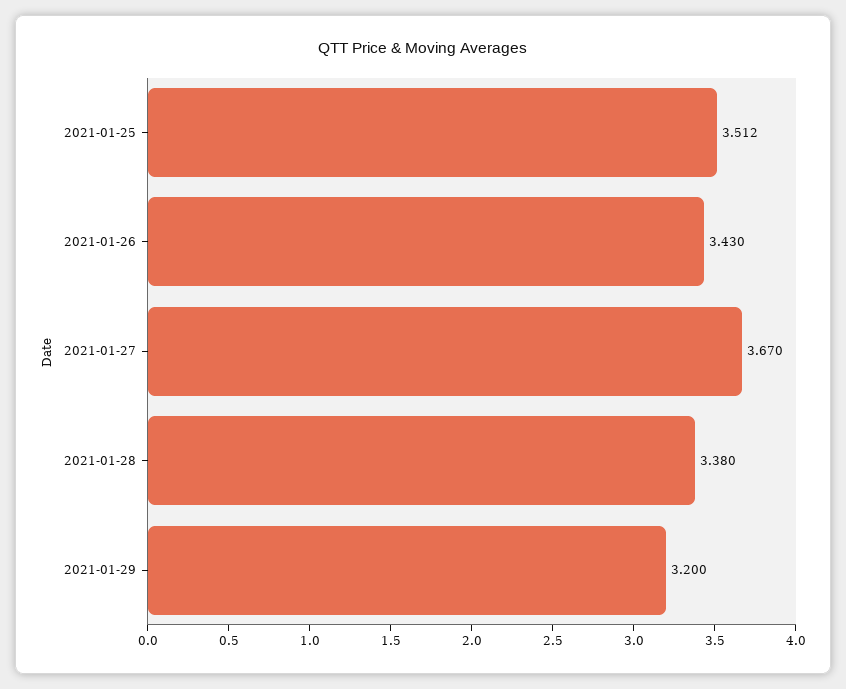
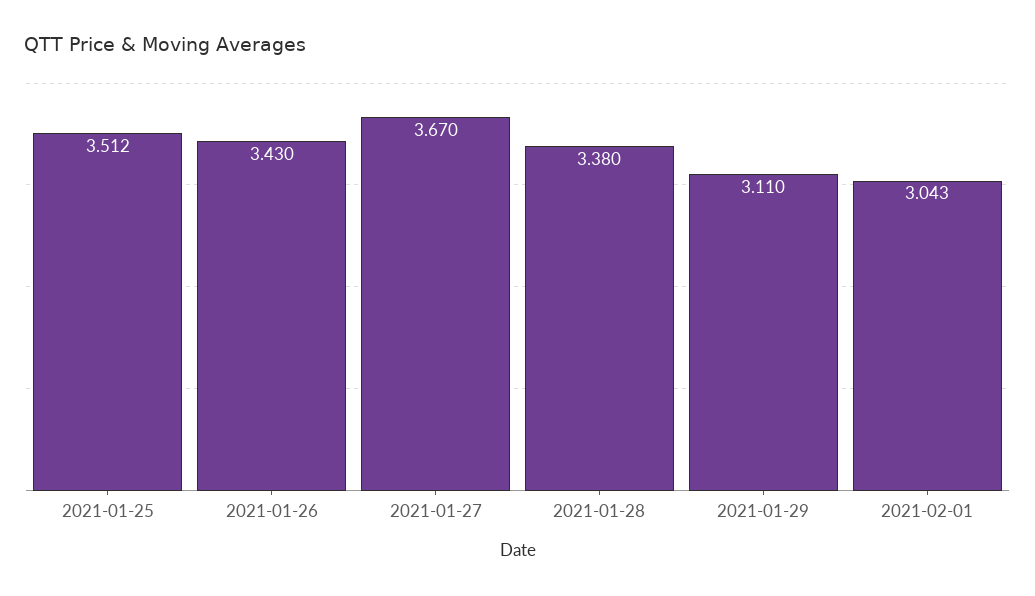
2021-01-29: 3.2 -> 3.11
2021-02-01: none -> 3.043

